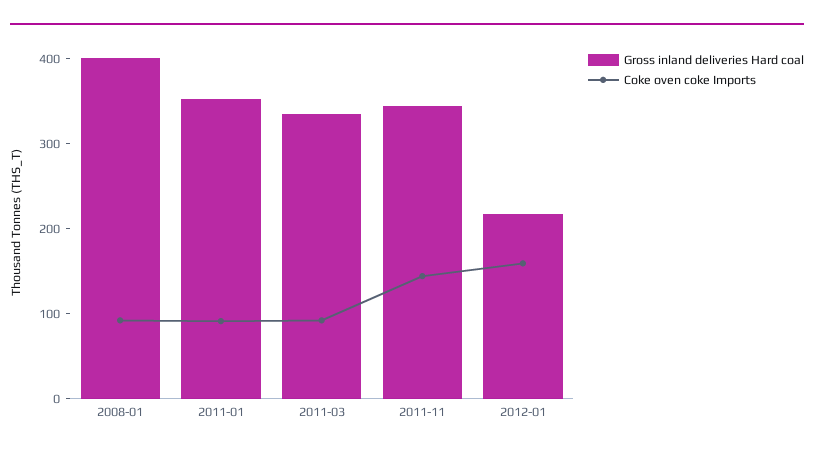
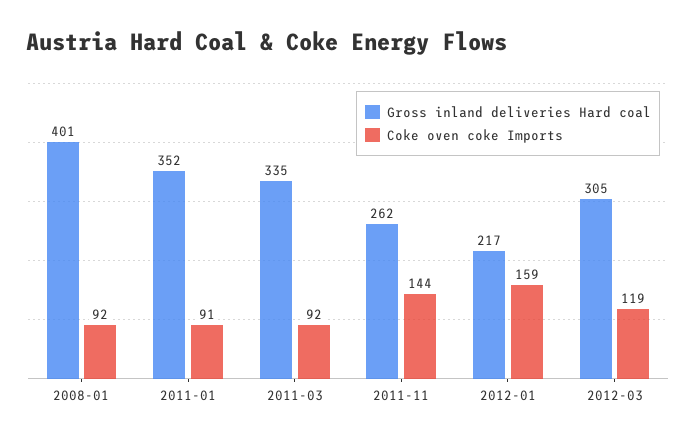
Gross inland deliveries Hard coal, 2011-11: 340 -> 262
Gross inland deliveries Hard coal, 2012-03: none -> 305
Coke oven coke Imports, 2012-03: none -> 119

